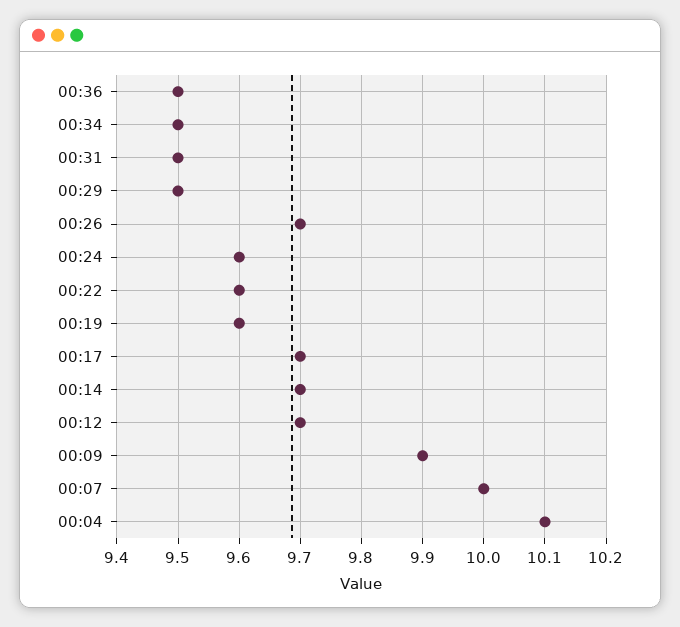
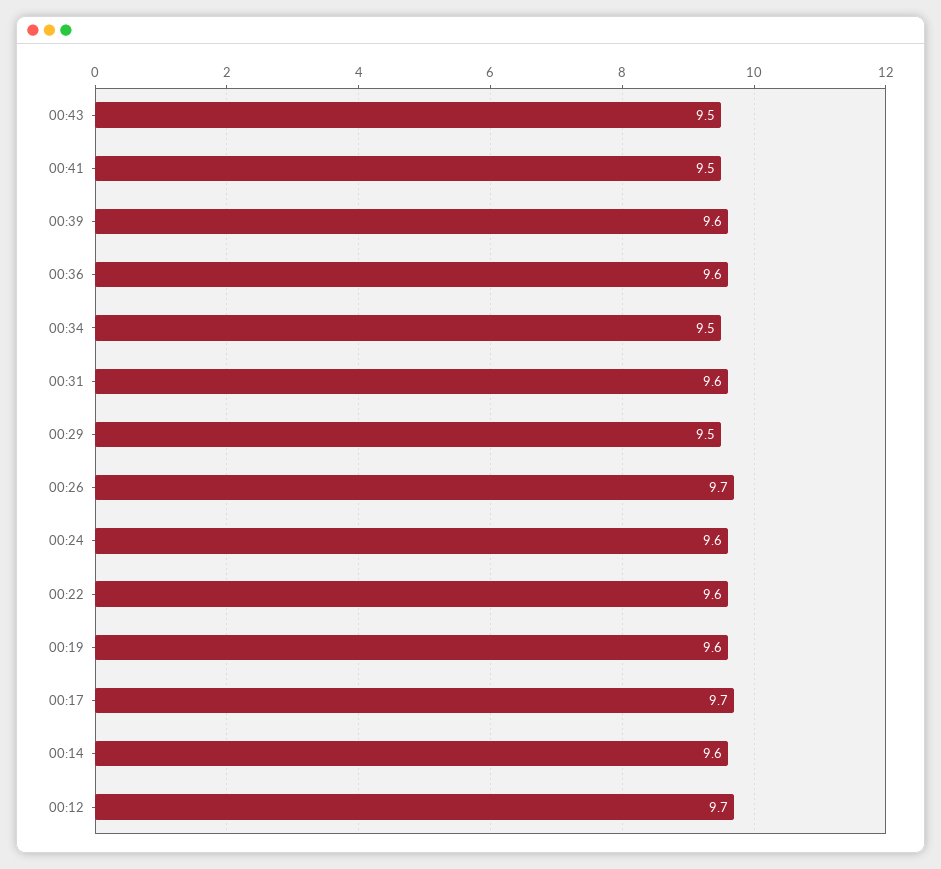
00:36: 9.5 -> 9.6
00:31: 9.5 -> 9.6
00:14: 9.7 -> 9.6
00:09: 9.9 -> none
00:07: 10 -> none
00:04: 10.1 -> none
00:43: none -> 9.5
00:41: none -> 9.5
00:39: none -> 9.6

